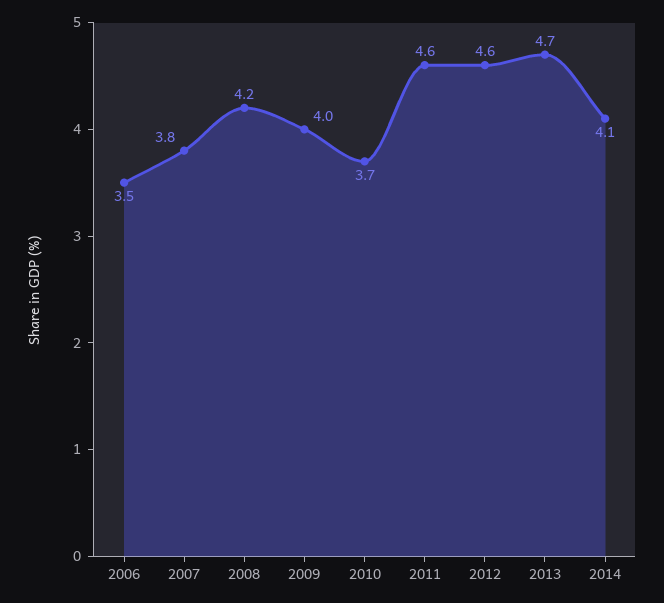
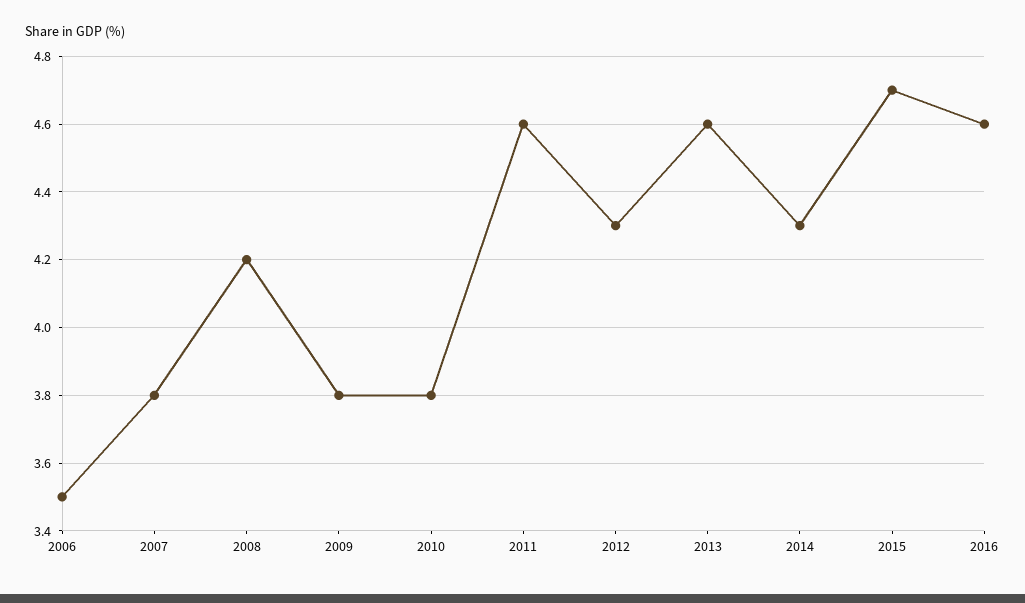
2009: 4 -> 3.8
2010: 3.7 -> 3.8
2012: 4.6 -> 4.3
2013: 4.7 -> 4.6
2014: 4.1 -> 4.3
2015: none -> 4.7
2016: none -> 4.6

